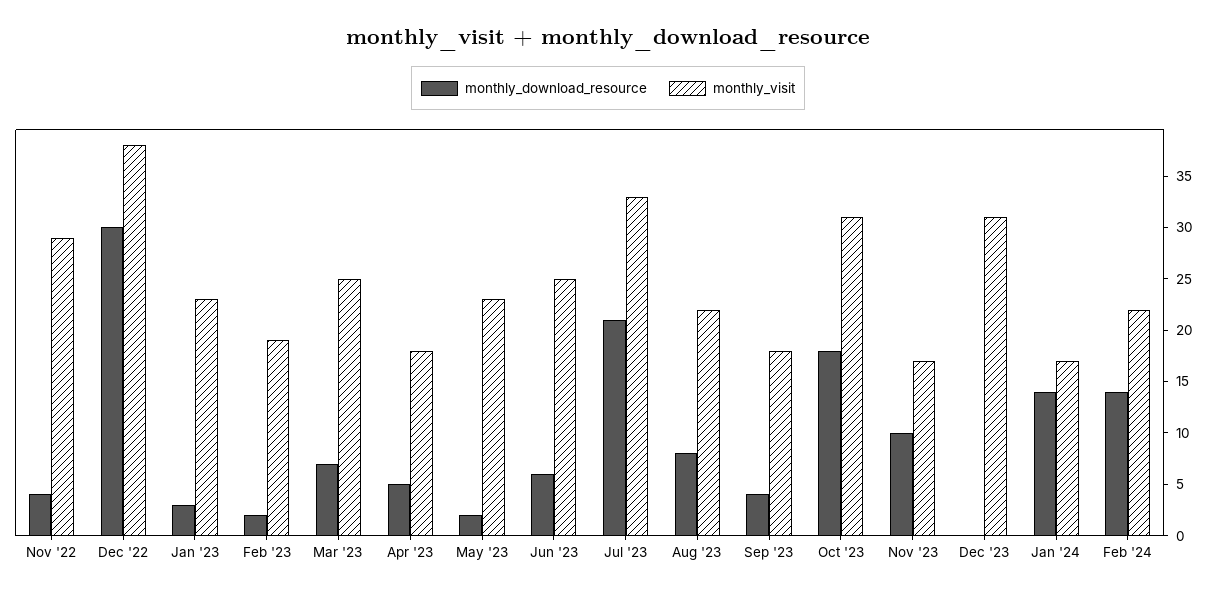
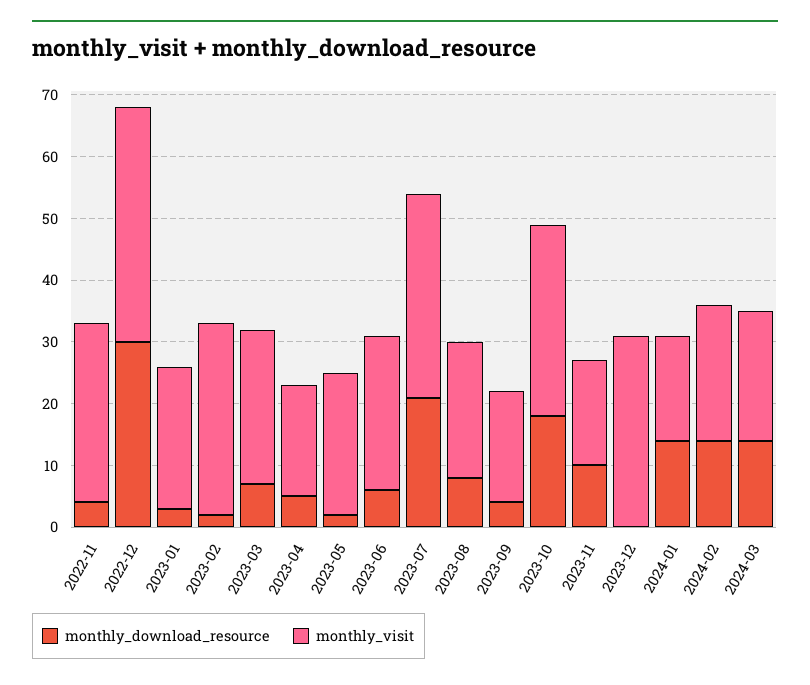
monthly_visit, Feb '23: 19 -> 30
monthly_download_resource, 2024-03: none -> 15
monthly_visit, 2024-03: none -> 20

